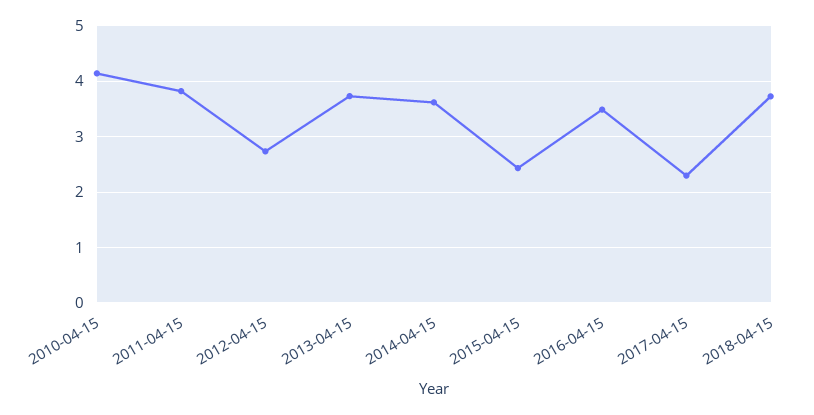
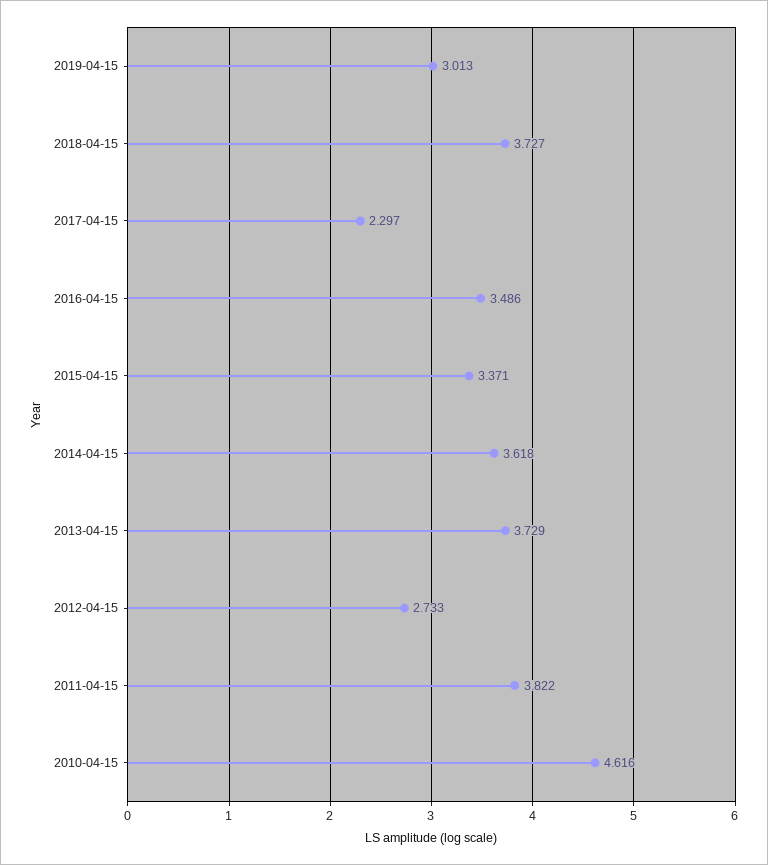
2010-04-15: 4.2 -> 4.616
2015-04-15: 2.4 -> 3.371
2019-04-15: none -> 3.013

